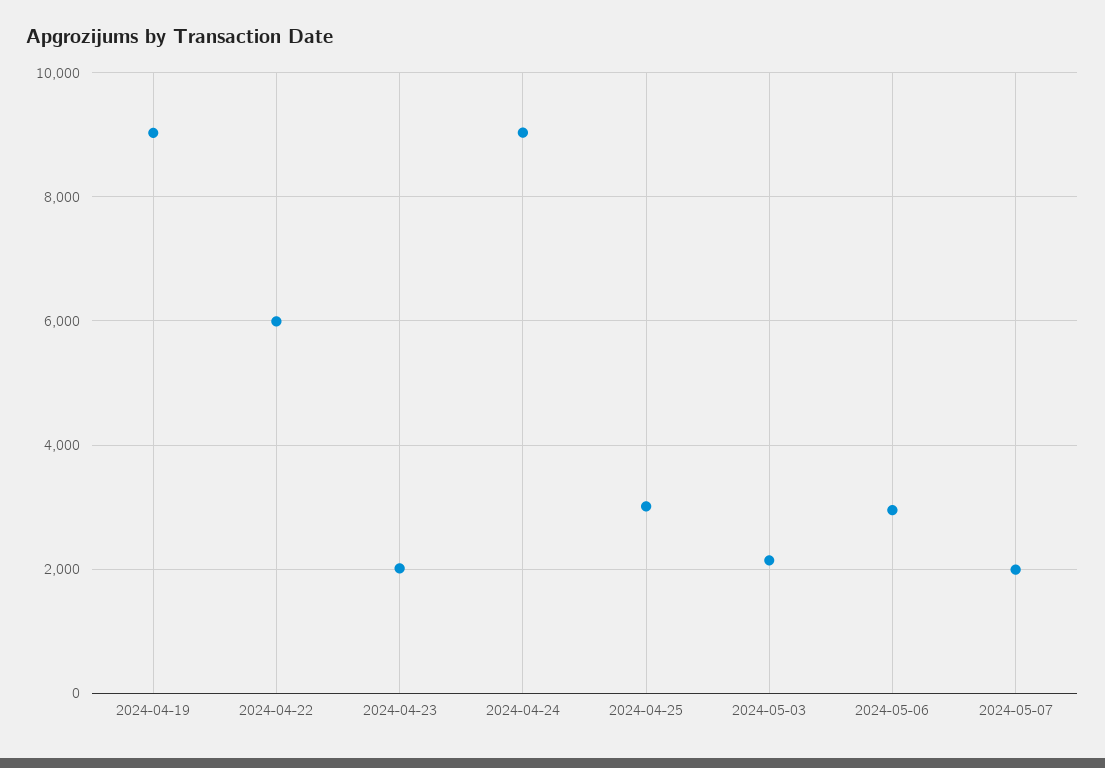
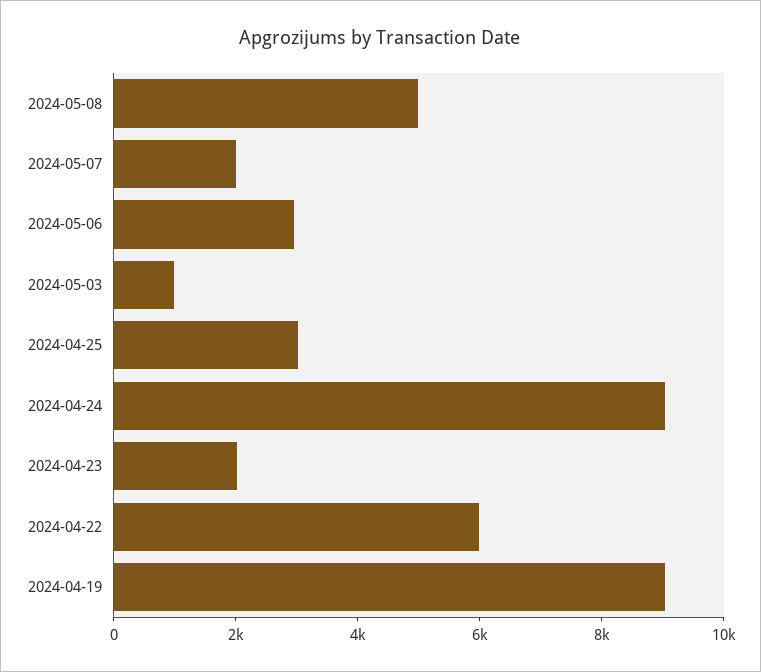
2024-05-03: 2200 -> 1000
2024-05-08: none -> 5000

